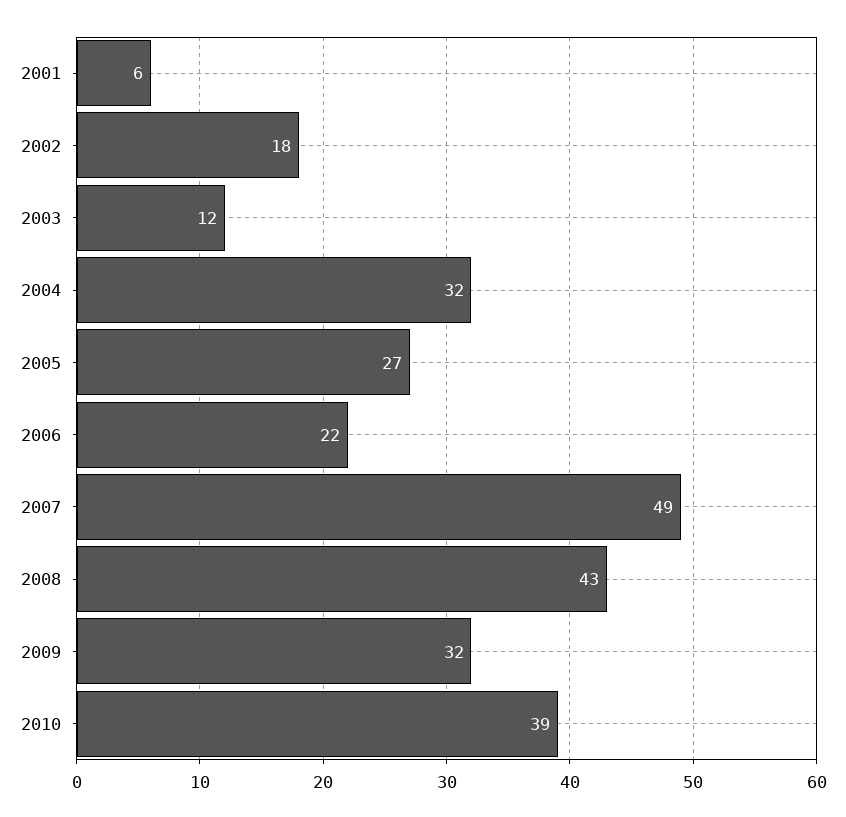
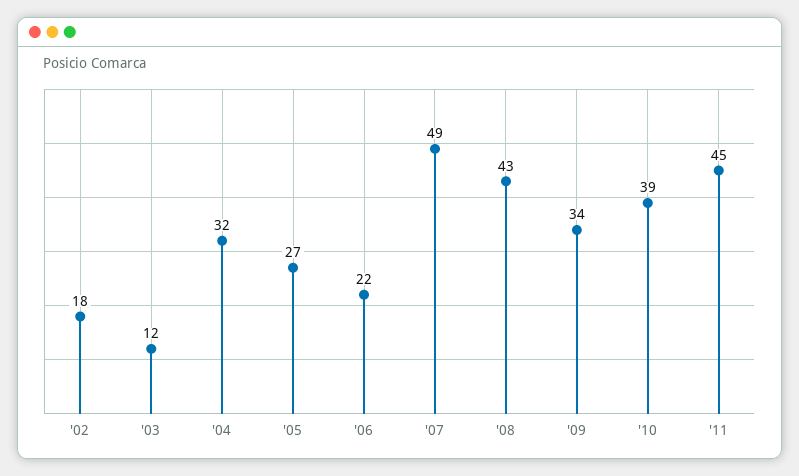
2001: 6 -> none
2009: 32 -> 34
'11: none -> 45

